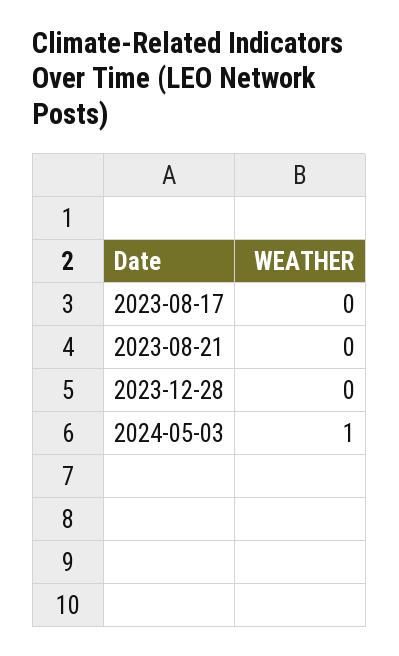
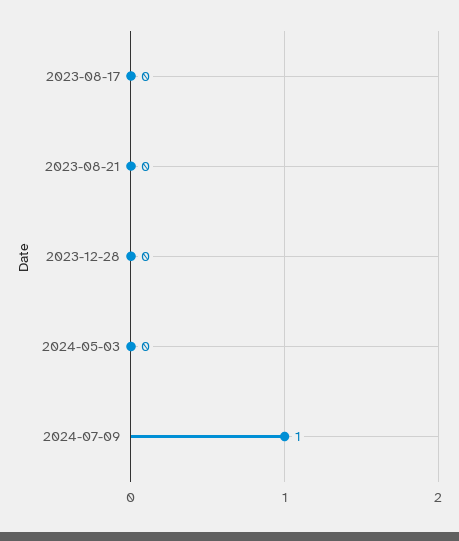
2024-05-03: 1 -> 0
2024-07-09: none -> 1

